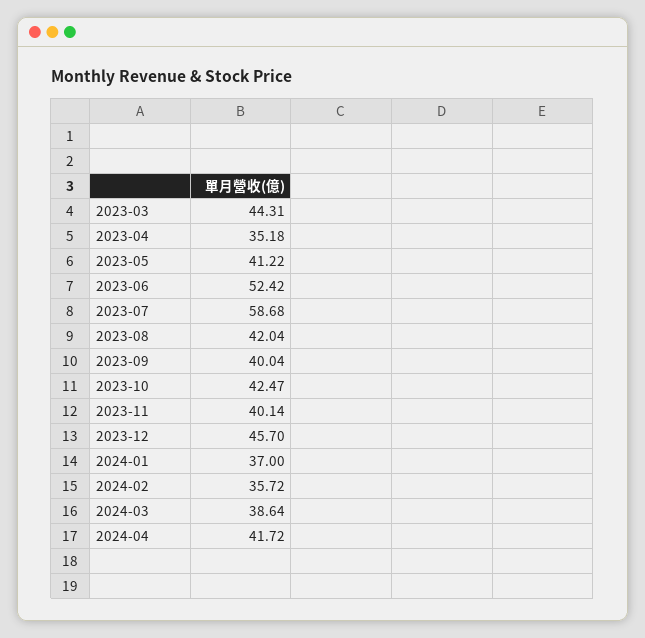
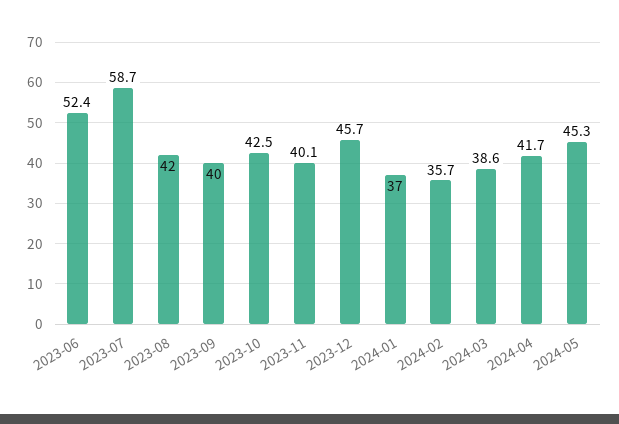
2023-03: 44.31 -> none
2023-04: 35.18 -> none
2023-05: 41.22 -> none
2024-05: none -> 45.3

